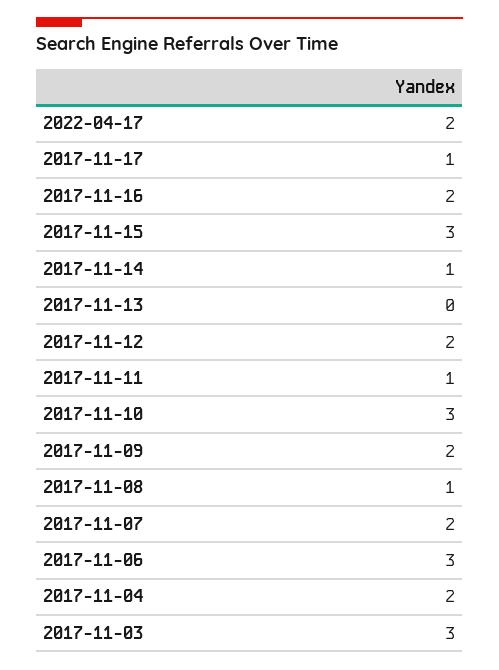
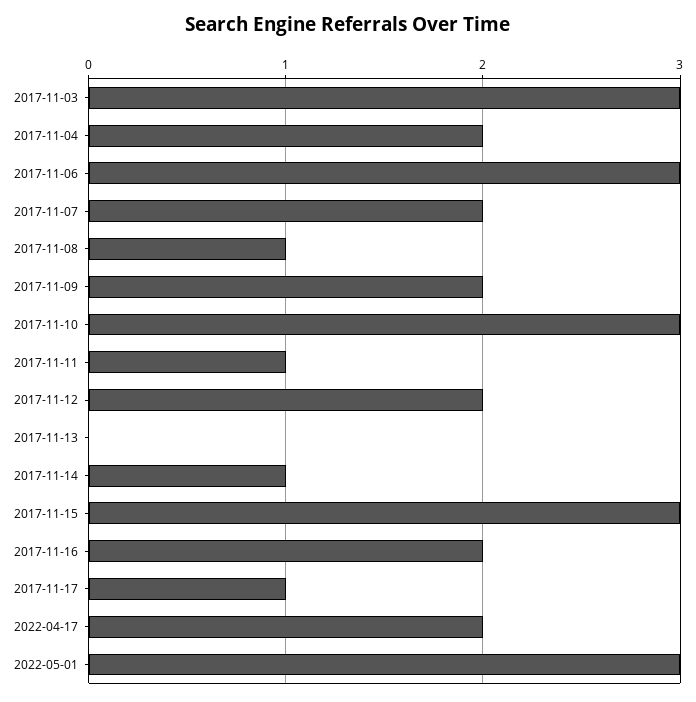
2022-05-01: none -> 3

